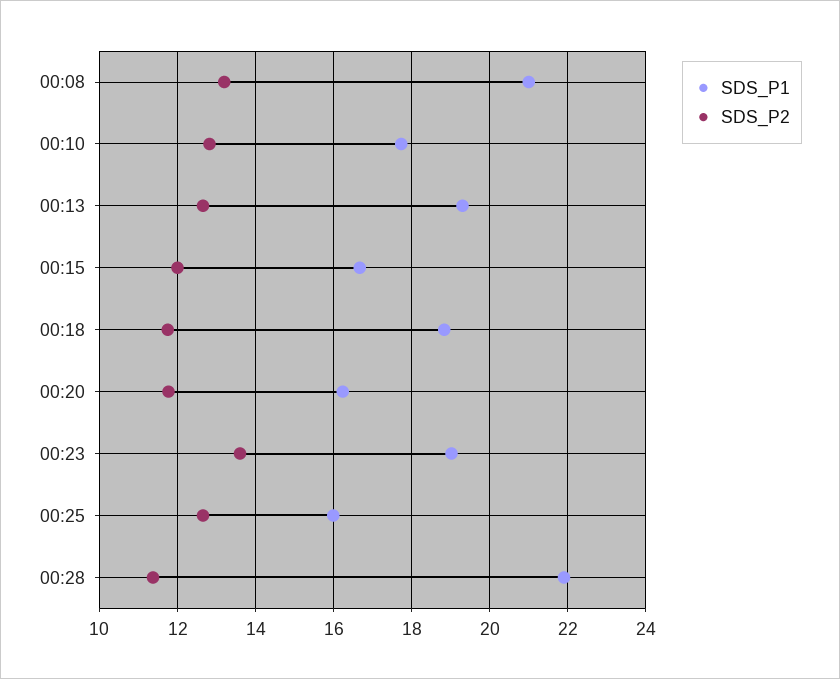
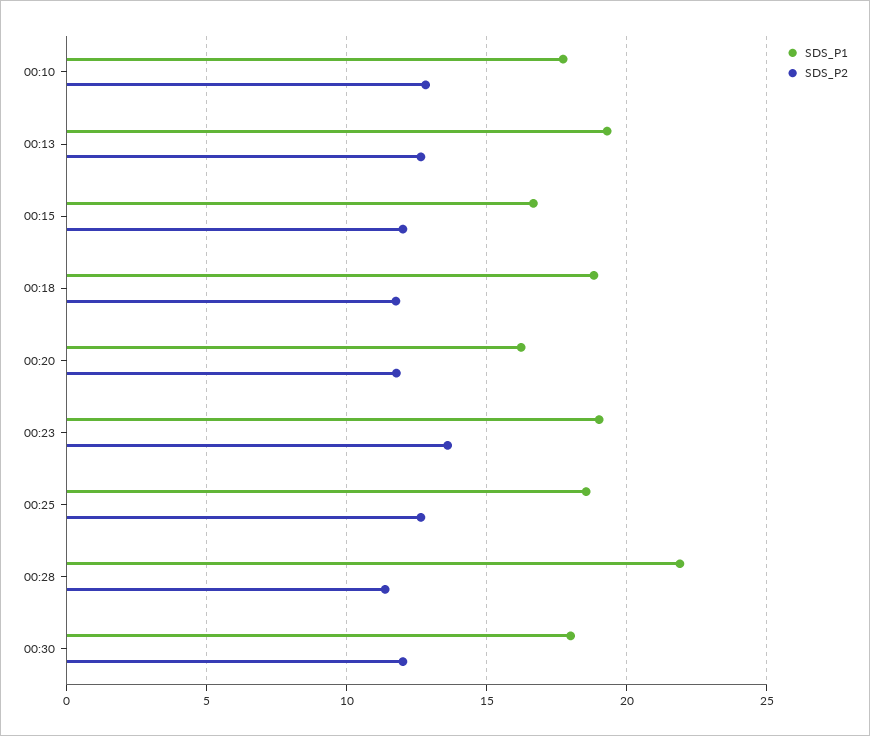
SDS_P1, 00:08: 21 -> none
SDS_P2, 00:08: 13.2 -> none
SDS_P1, 00:25: 16 -> 18.5
SDS_P1, 00:30: none -> 18
SDS_P2, 00:30: none -> 12

